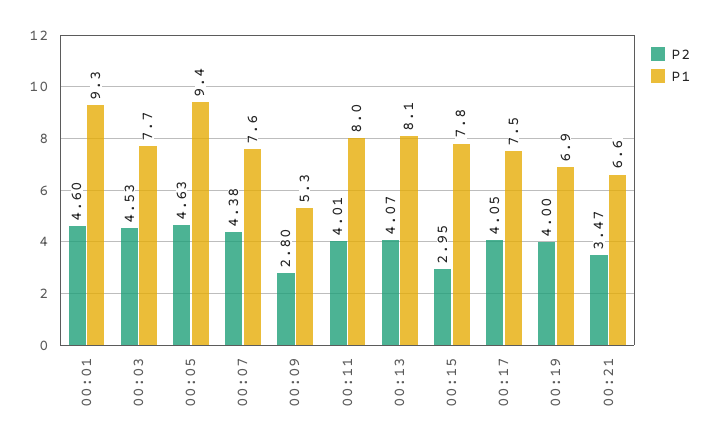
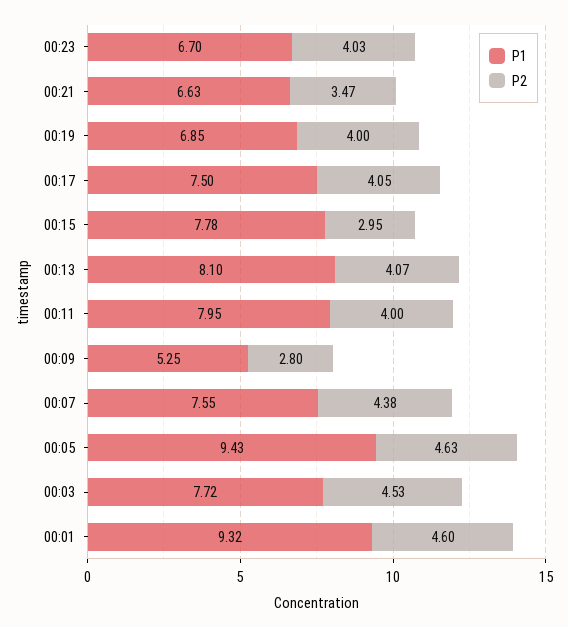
P2, 00:11: 4.01 -> 4
P1, 00:23: none -> 6.7
P2, 00:23: none -> 4.03

